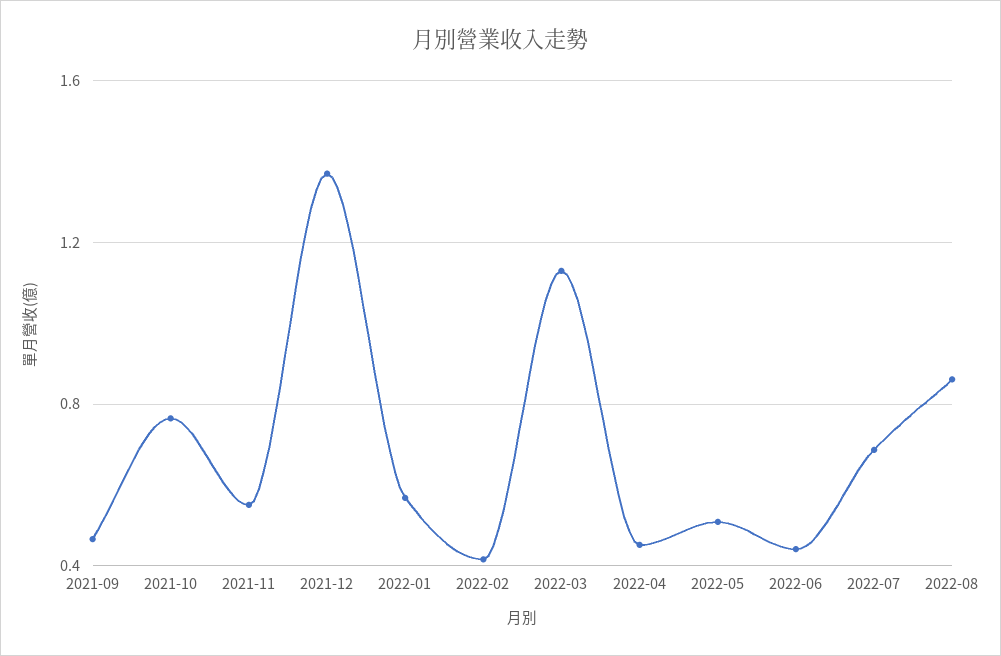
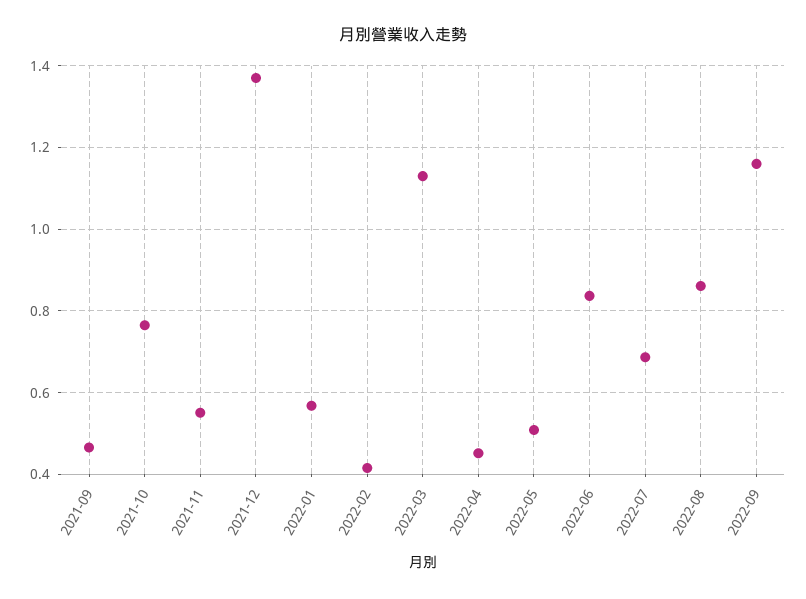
2022-06: 0.45 -> 0.84
2022-09: none -> 1.16

